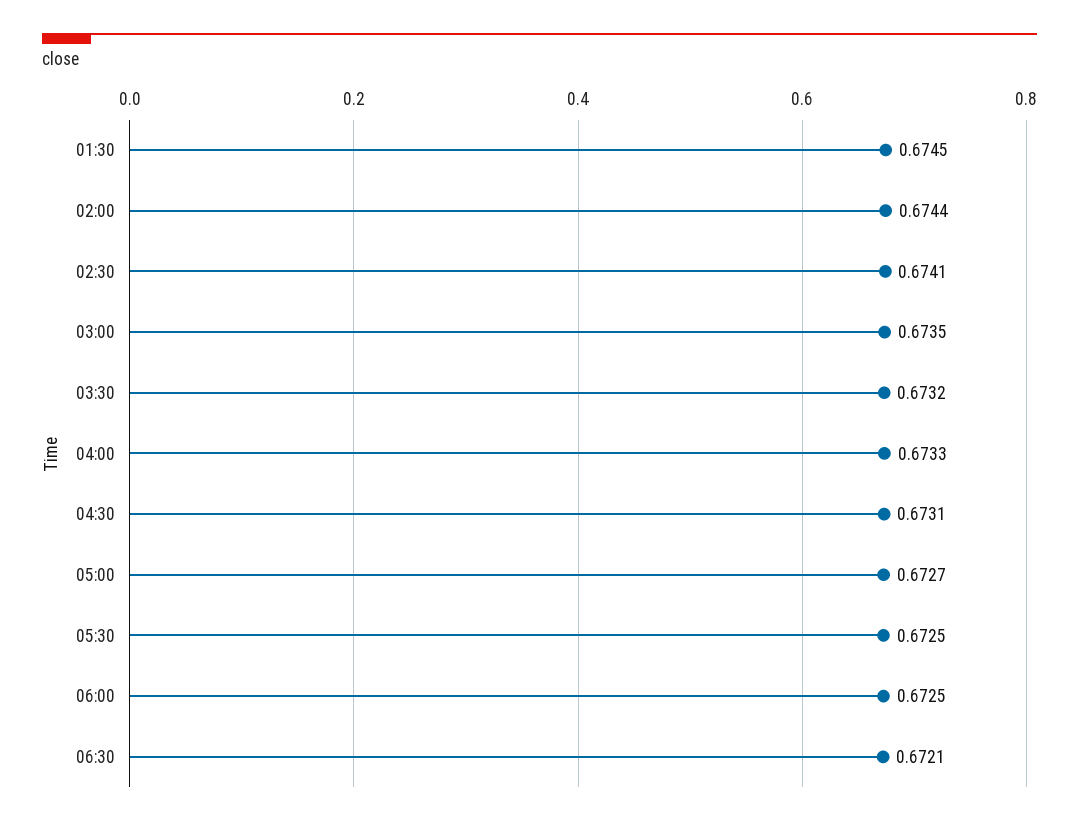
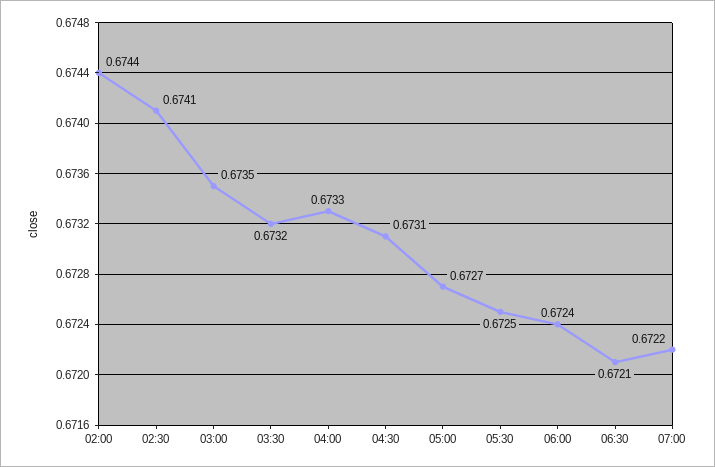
01:30: 0.6745 -> none
06:00: 0.6725 -> 0.6724
07:00: none -> 0.6722

